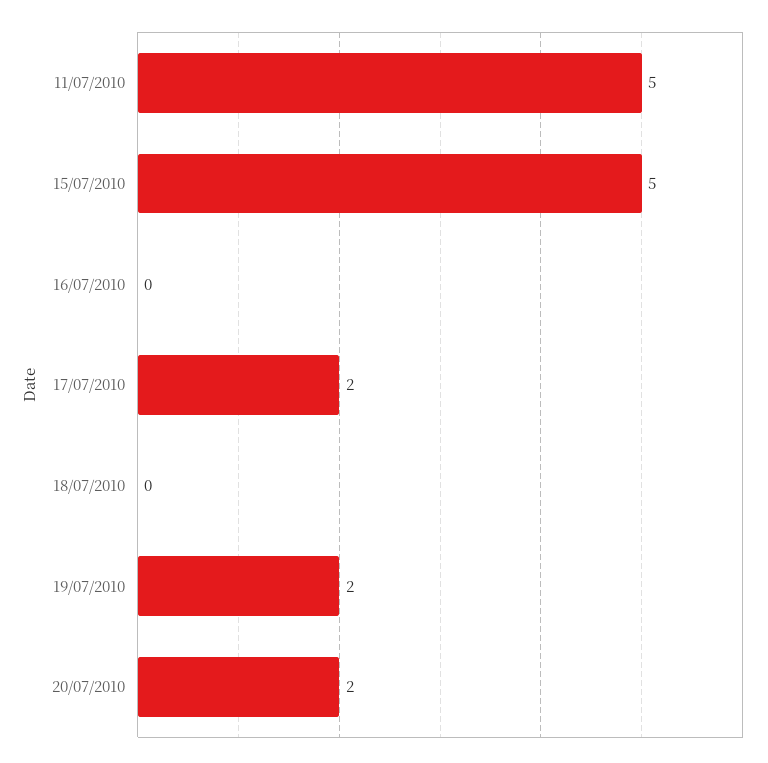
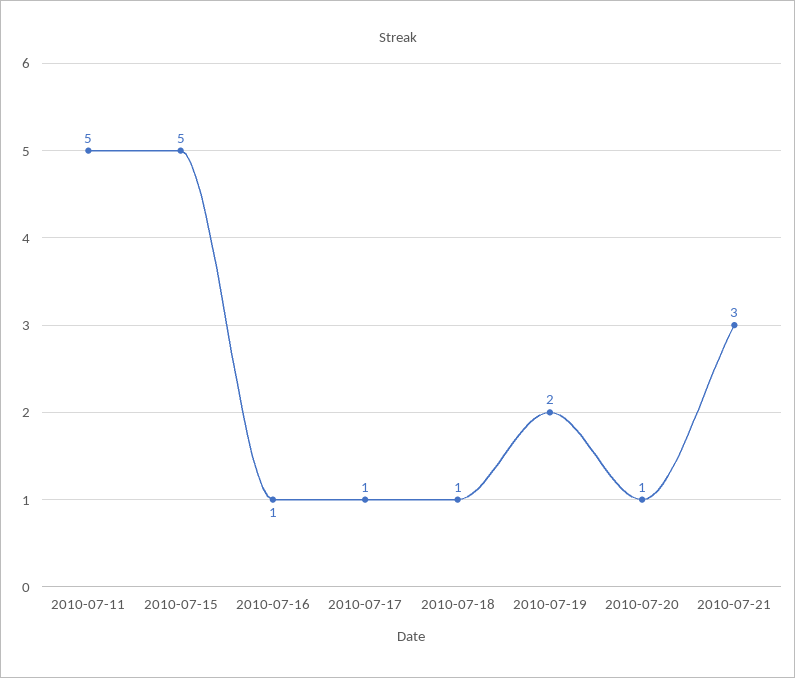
16/07/2010: 0 -> 1
17/07/2010: 2 -> 1
18/07/2010: 0 -> 1
20/07/2010: 2 -> 1
2010-07-21: none -> 3

